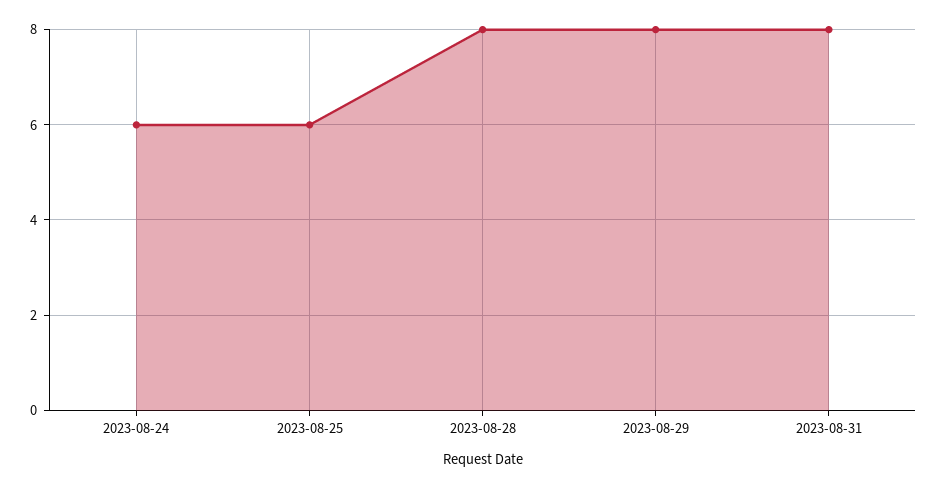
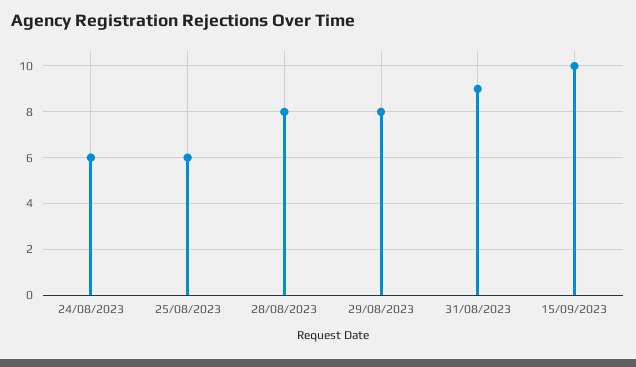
2023-08-31: 8 -> 9
15/09/2023: none -> 10

